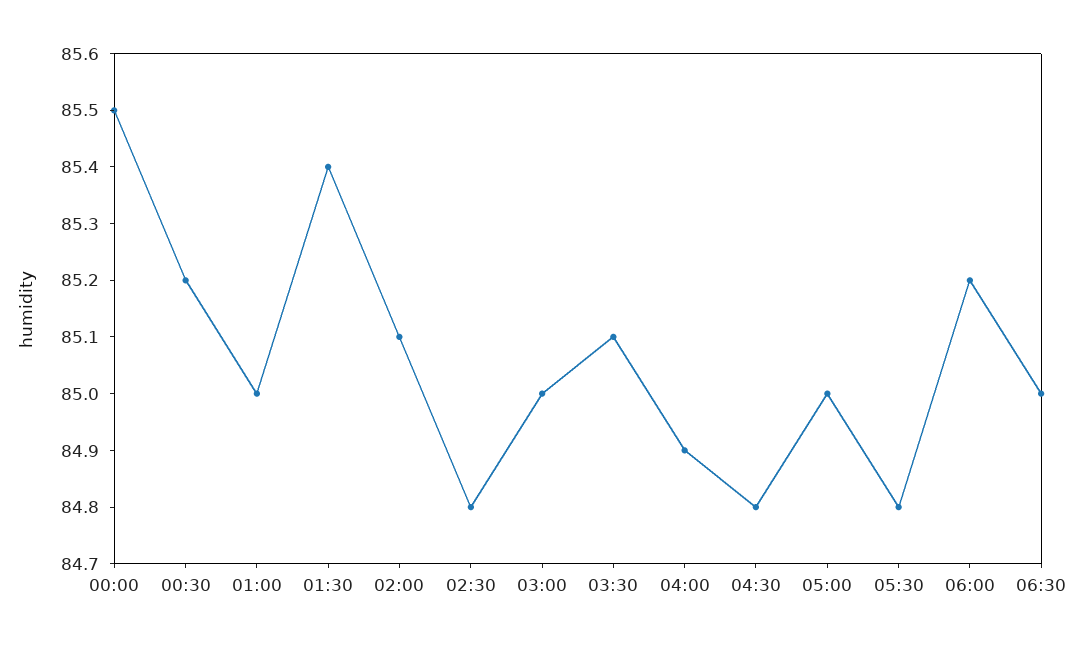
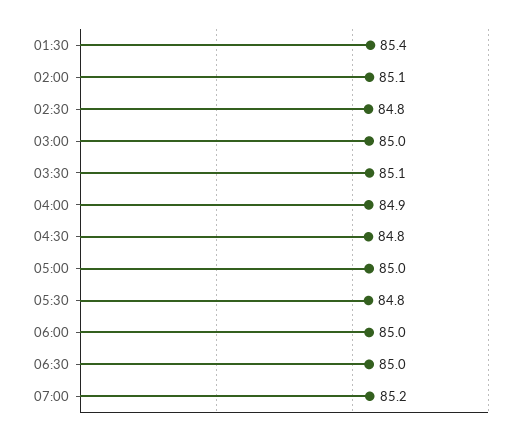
00:00: 85.5 -> none
00:30: 85.2 -> none
01:00: 85 -> none
06:00: 85.2 -> 85
07:00: none -> 85.2

